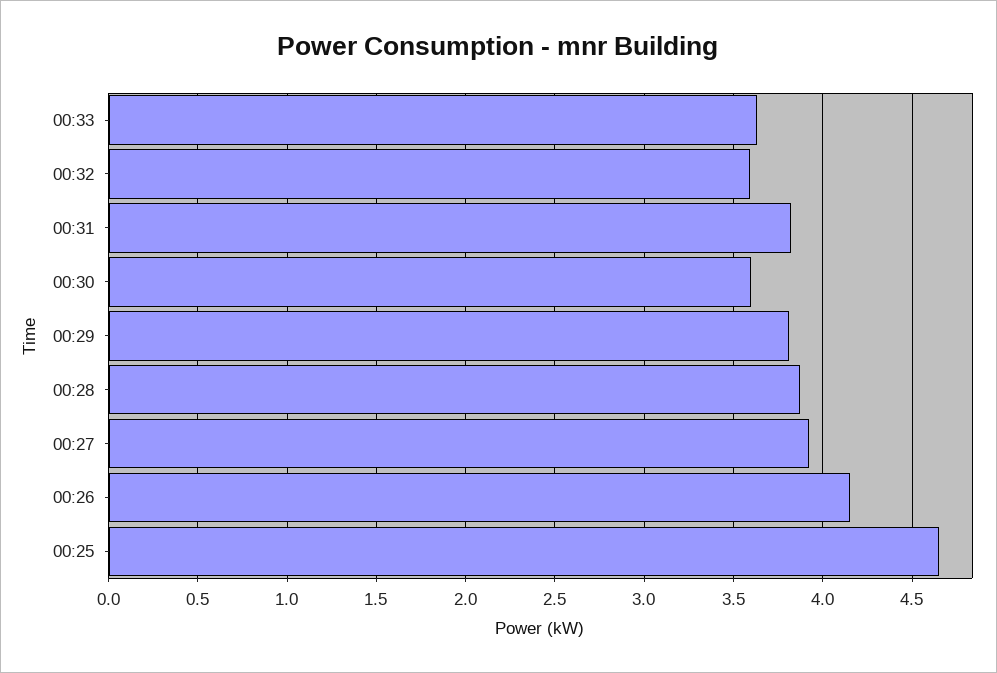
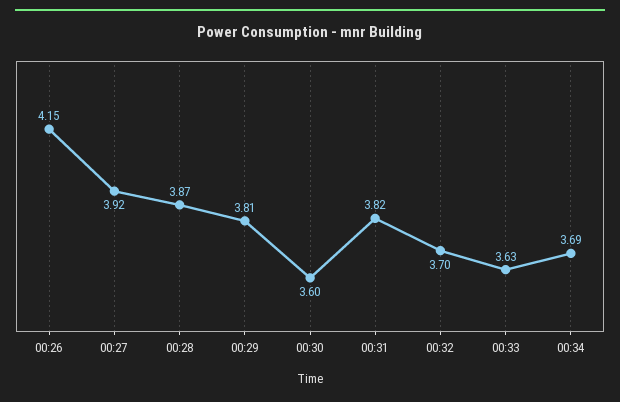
00:32: 3.6 -> 3.7
00:25: 4.65 -> none
00:34: none -> 3.69

